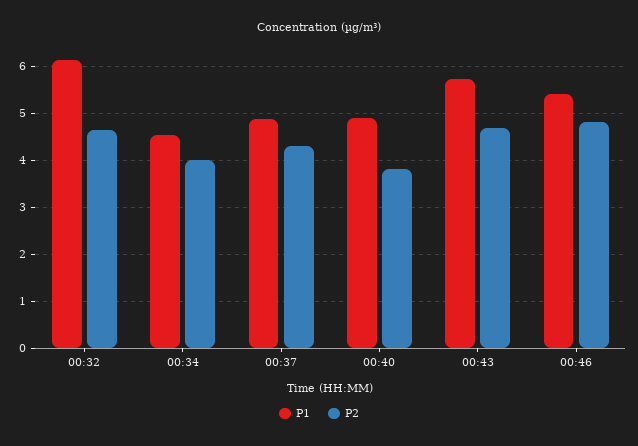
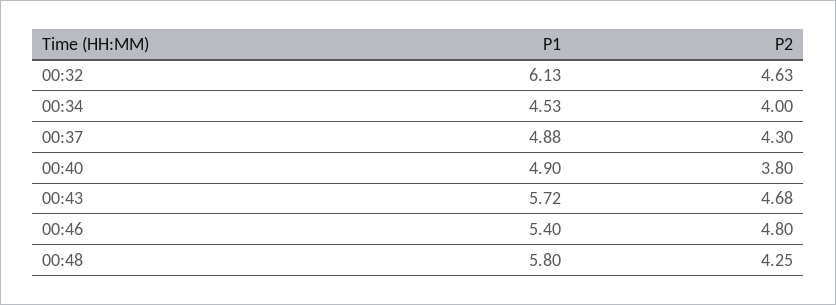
P1, 00:48: none -> 5.8
P2, 00:48: none -> 4.25

